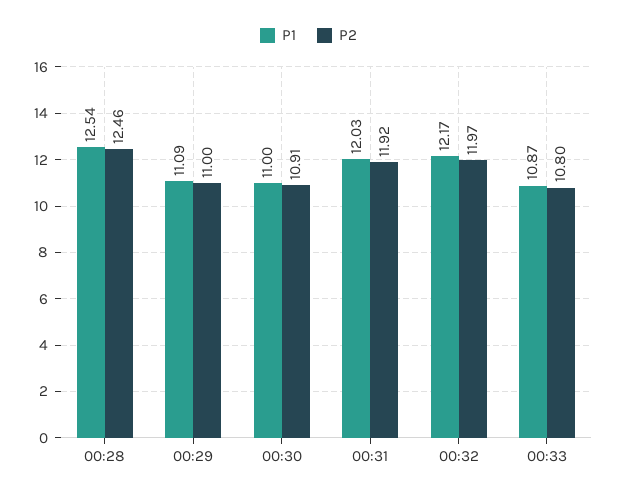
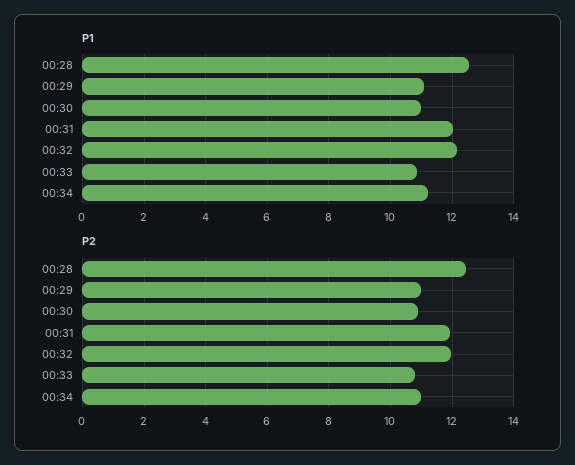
P1, 00:34: none -> 11.2
P2, 00:34: none -> 11

